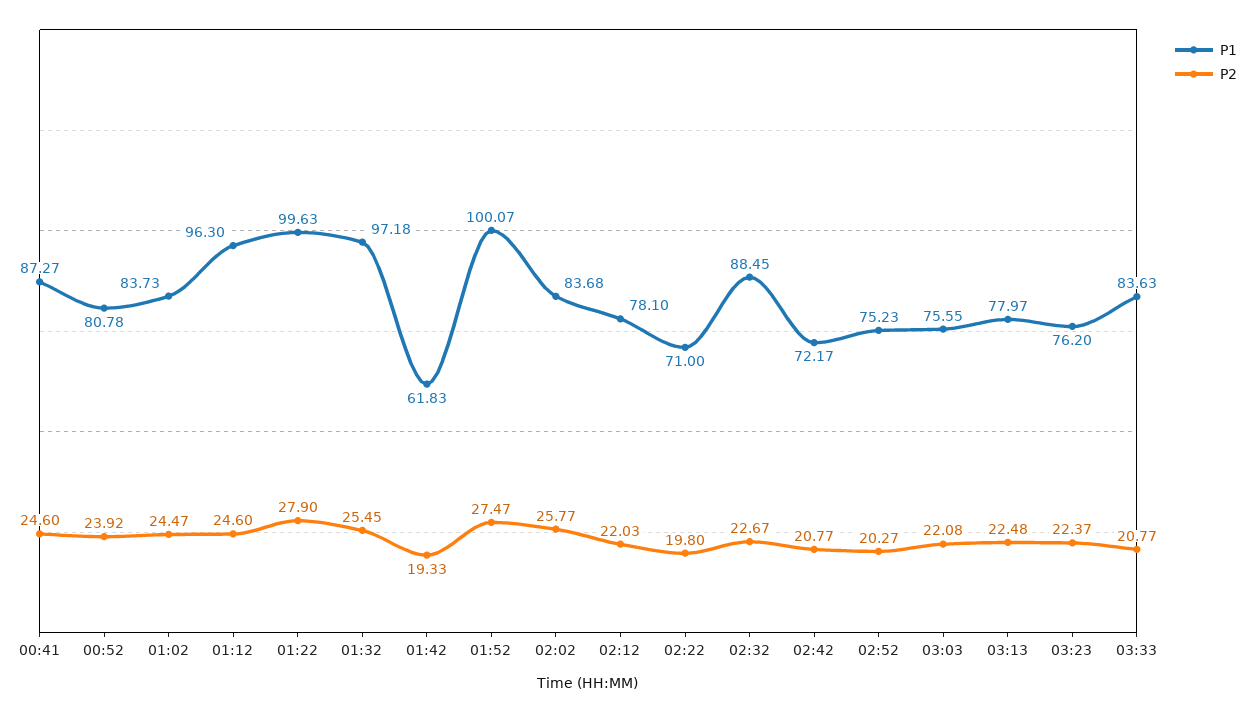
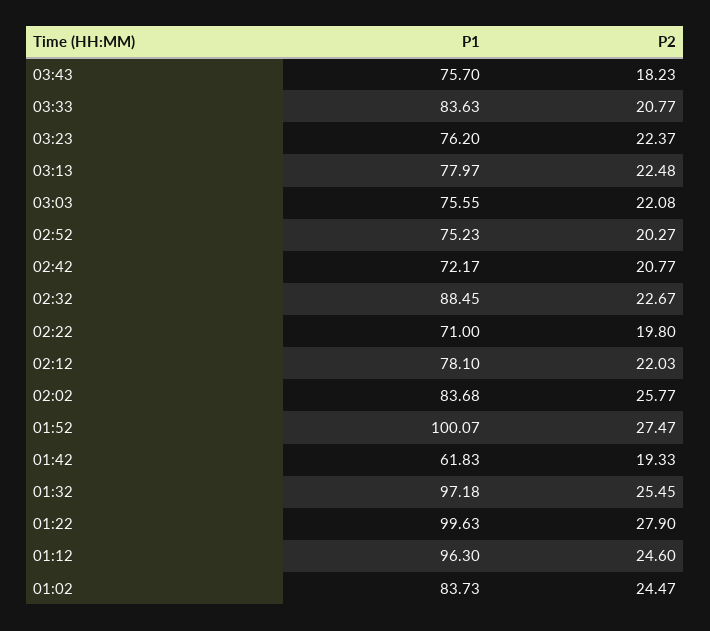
P1, 00:41: 87.27 -> none
P2, 00:41: 24.6 -> none
P1, 00:52: 80.78 -> none
P2, 00:52: 23.92 -> none
P1, 03:43: none -> 75.7
P2, 03:43: none -> 18.23

